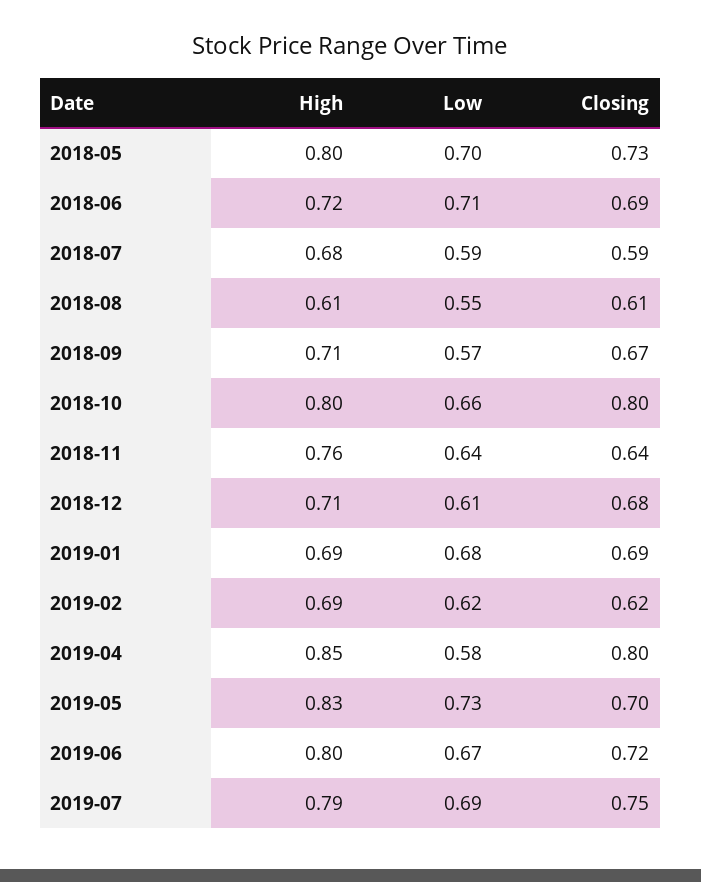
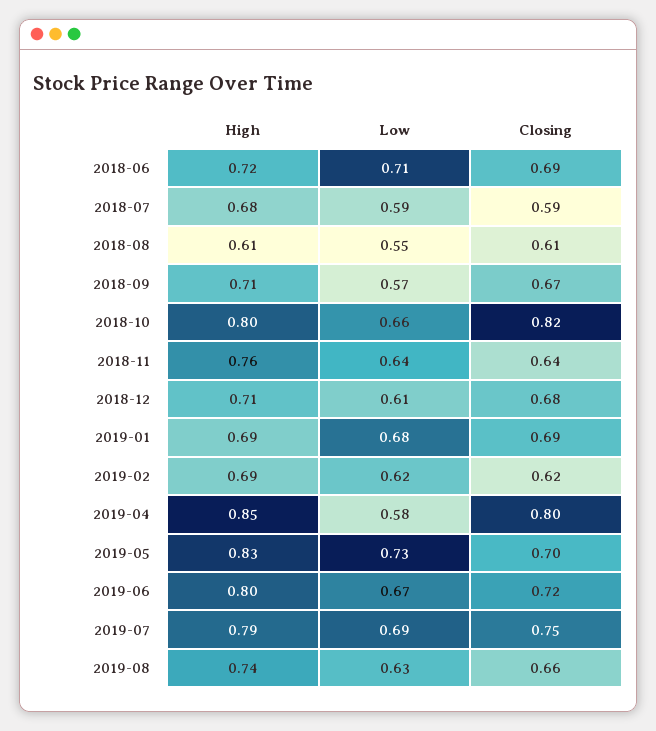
High, 2018-05: 0.8 -> none
Low, 2018-05: 0.7 -> none
Closing, 2018-05: 0.73 -> none
Closing, 2018-10: 0.8 -> 0.82
High, 2019-08: none -> 0.74
Low, 2019-08: none -> 0.63
Closing, 2019-08: none -> 0.66

